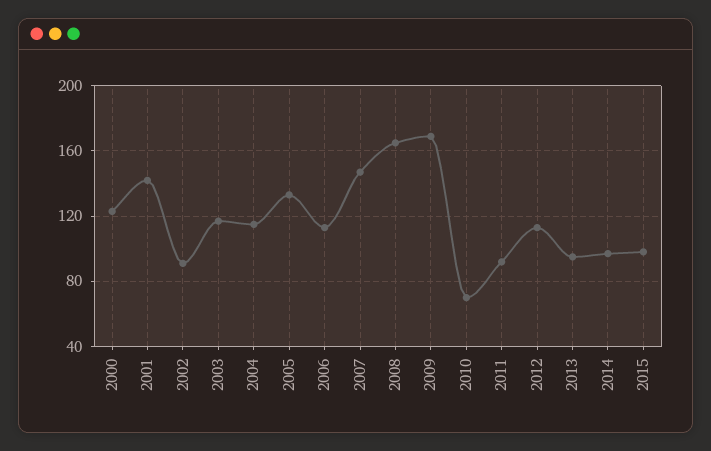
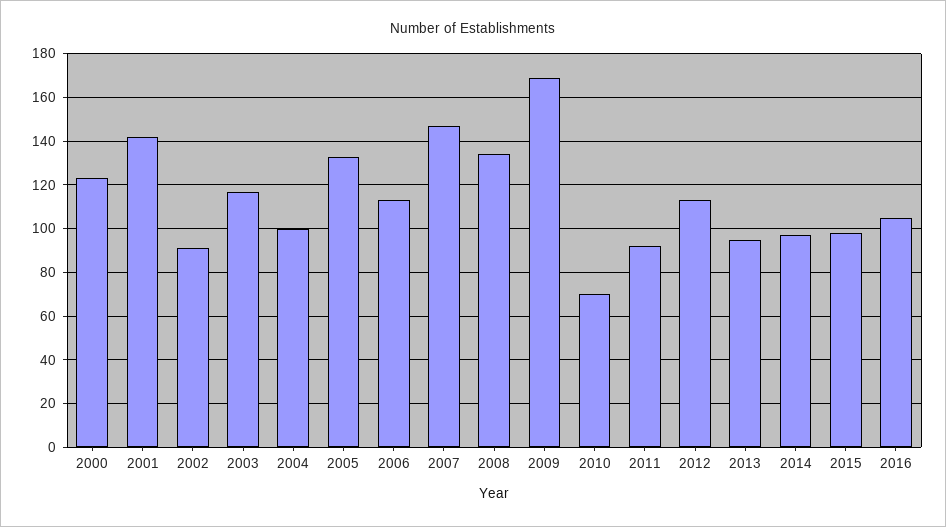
2004: 115 -> 100
2008: 165 -> 135
2016: none -> 105

